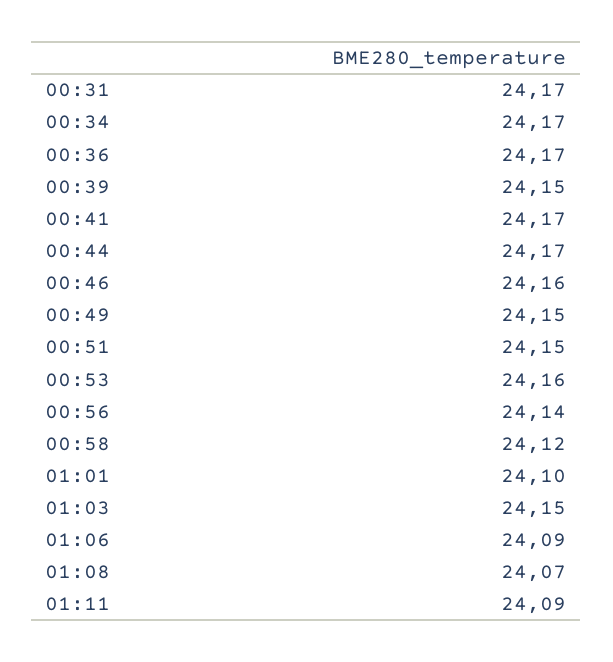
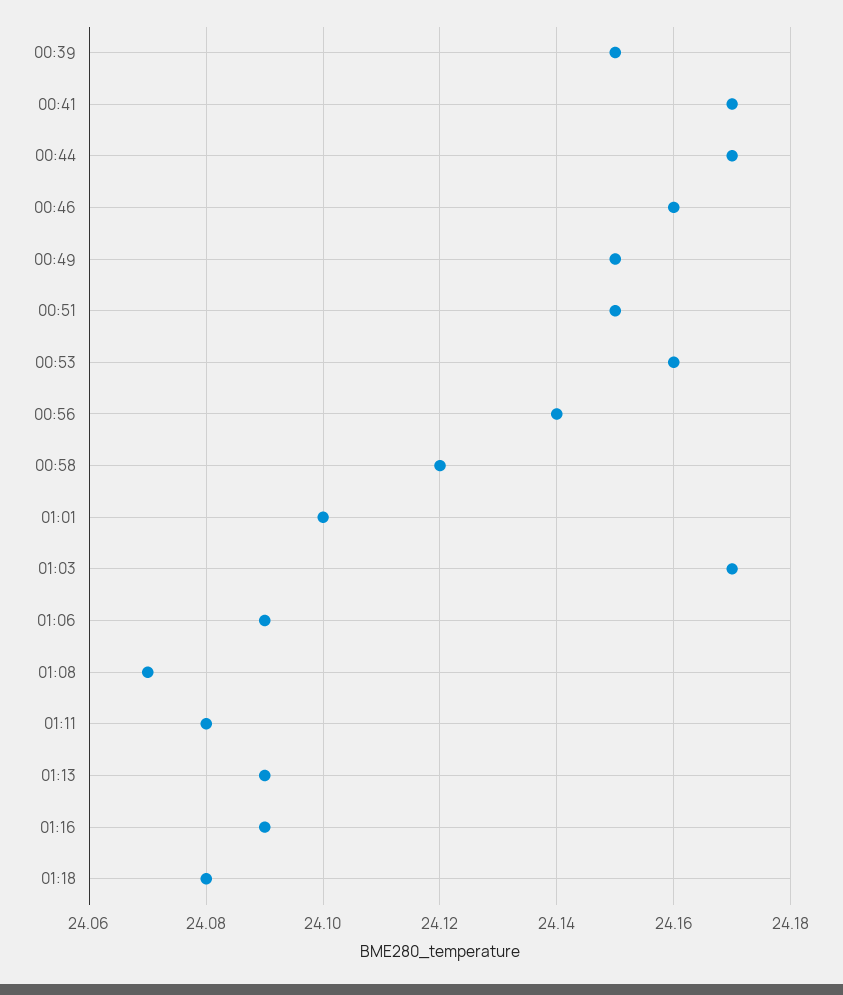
00:31: 24.17 -> none
00:34: 24.17 -> none
00:36: 24.17 -> none
01:03: 24.15 -> 24.17
01:11: 24.09 -> 24.08
01:13: none -> 24.09
01:16: none -> 24.09
01:18: none -> 24.08

